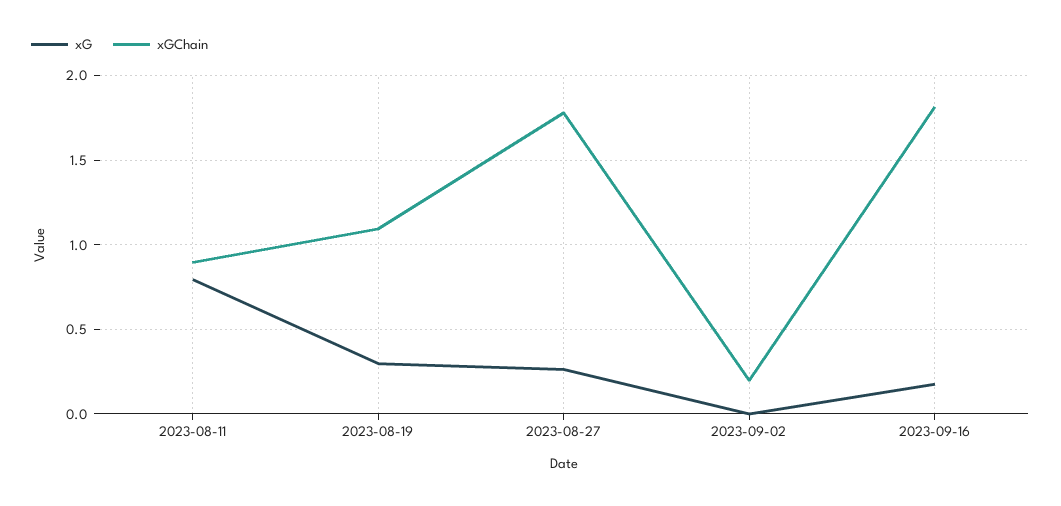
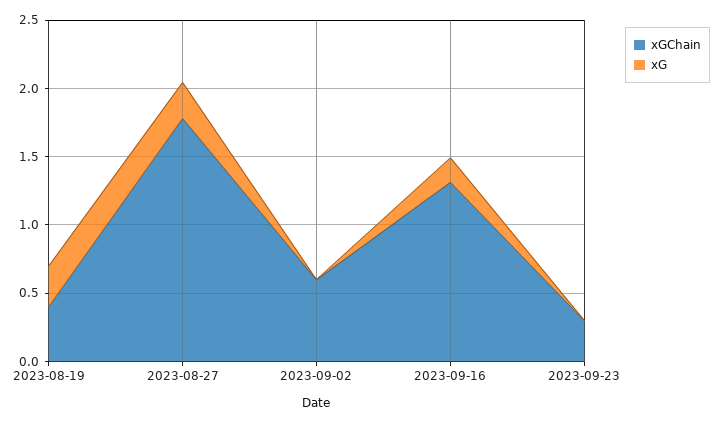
xG, 2023-08-11: 0.8 -> none
xGChain, 2023-08-11: 0.9 -> none
xGChain, 2023-08-19: 1.1 -> 0.4
xGChain, 2023-09-02: 0.2 -> 0.6
xGChain, 2023-09-16: 1.8 -> 1.3
xGChain, 2023-09-23: none -> 0.3
xG, 2023-09-23: none -> 0

